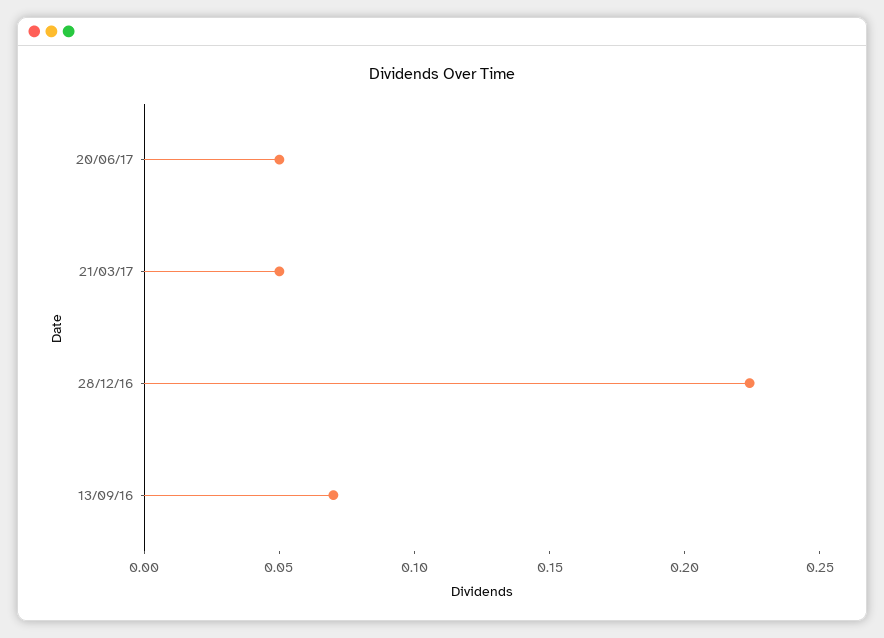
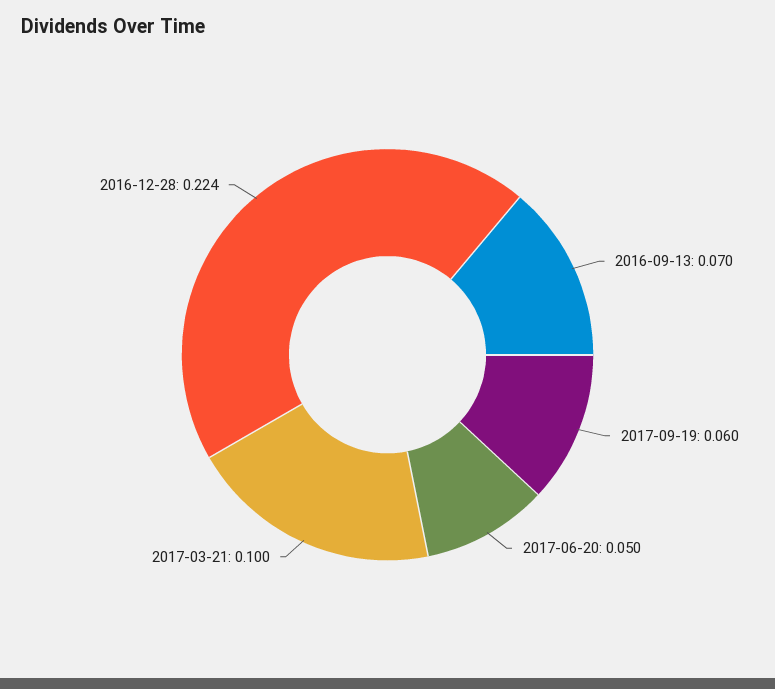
21/03/17: 0.05 -> 0.1
2017-09-19: none -> 0.06

